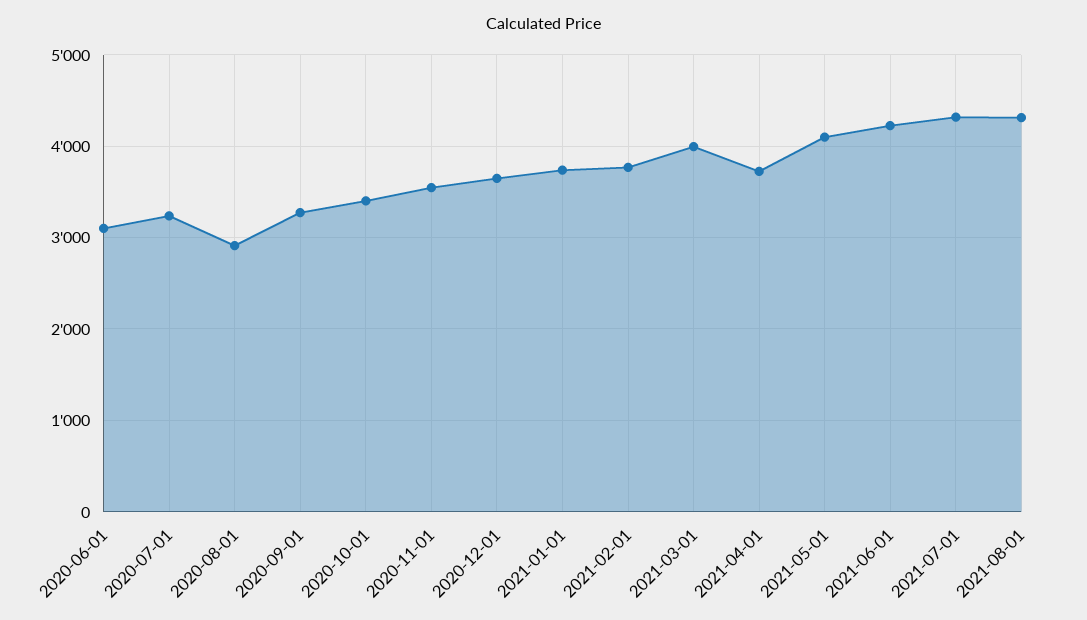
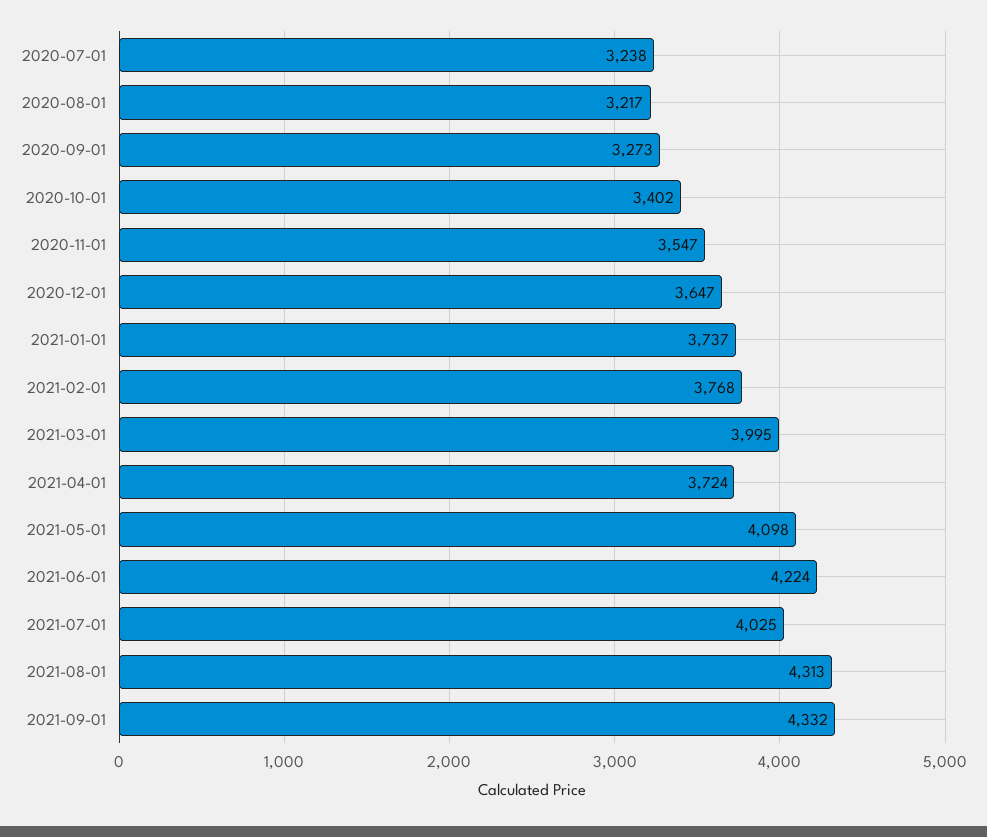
2020-06-01: 3100 -> none
2020-08-01: 2900 -> 3217
2021-07-01: 4300 -> 4025
2021-09-01: none -> 4332

